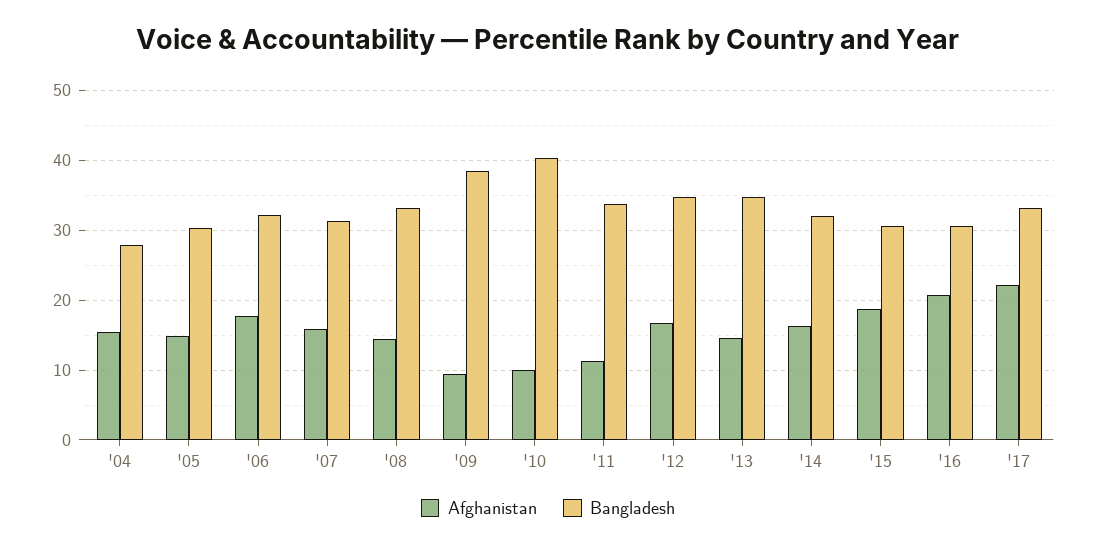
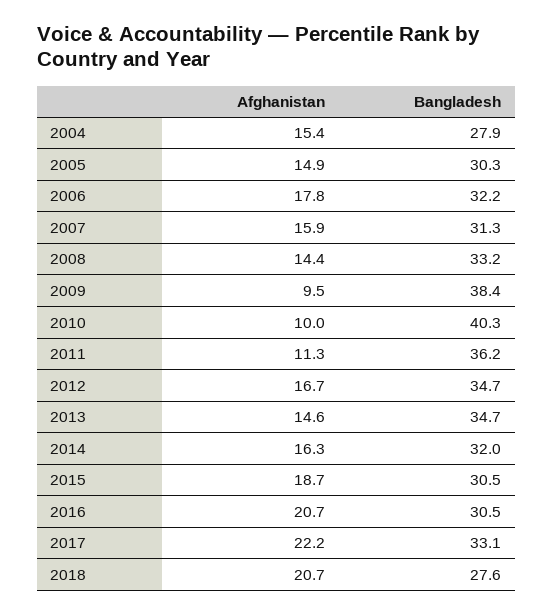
Bangladesh, '11: 34 -> 36.2
Afghanistan, 2018: none -> 20.7
Bangladesh, 2018: none -> 27.6

